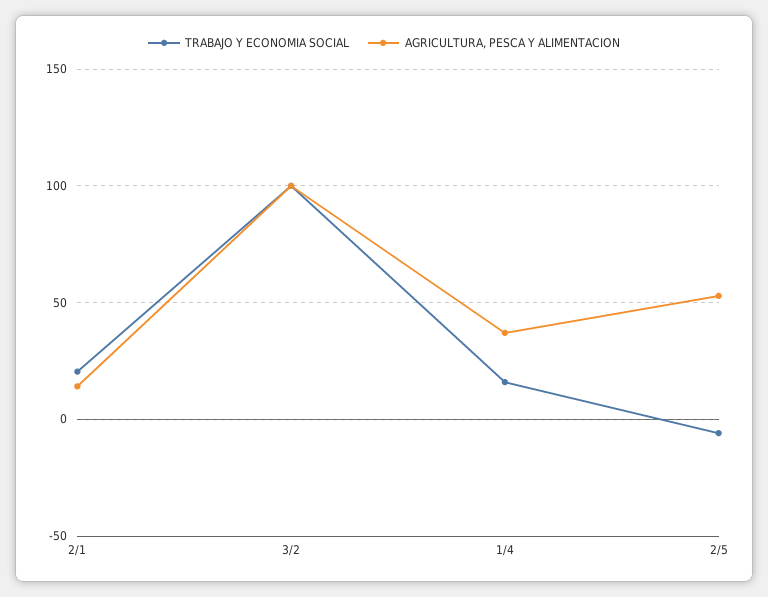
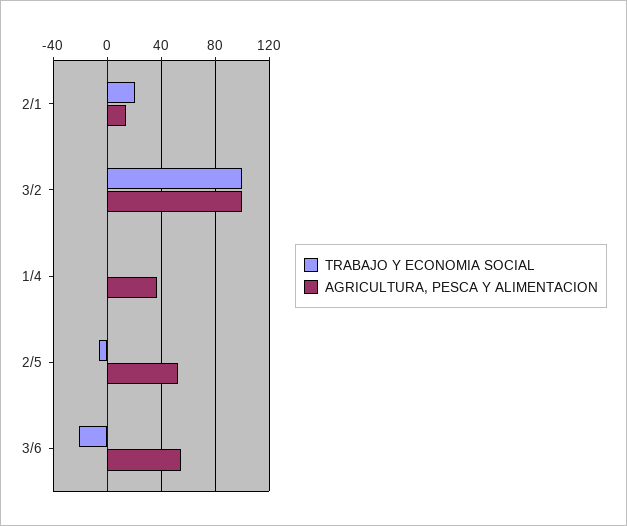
TRABAJO Y ECONOMIA SOCIAL, 1/4: 15 -> 0
TRABAJO Y ECONOMIA SOCIAL, 3/6: none -> -20
AGRICULTURA, PESCA Y ALIMENTACION, 3/6: none -> 55

